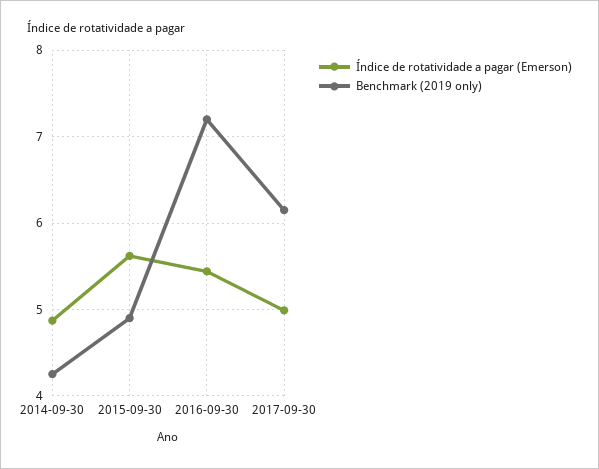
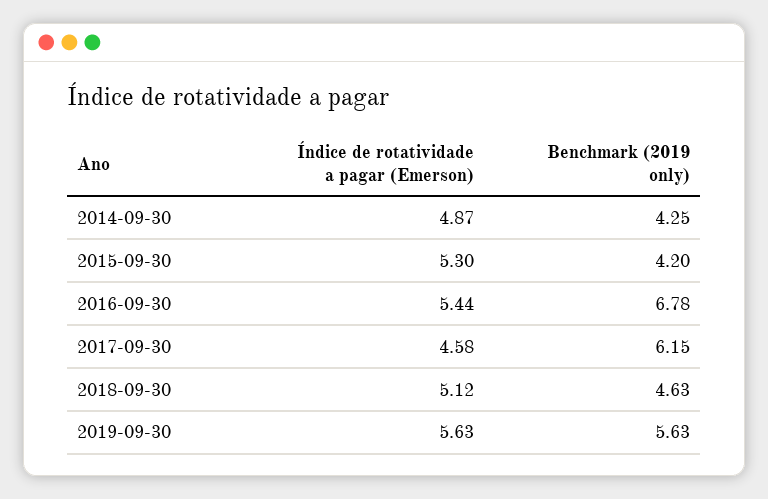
Índice de rotatividade a pagar (Emerson), 2015-09-30: 5.6 -> 5.3
Benchmark (2019 only), 2015-09-30: 4.9 -> 4.2
Benchmark (2019 only), 2016-09-30: 7.2 -> 6.78
Índice de rotatividade a pagar (Emerson), 2017-09-30: 5 -> 4.58
Índice de rotatividade a pagar (Emerson), 2018-09-30: none -> 5.12
Benchmark (2019 only), 2018-09-30: none -> 4.63
Índice de rotatividade a pagar (Emerson), 2019-09-30: none -> 5.63
Benchmark (2019 only), 2019-09-30: none -> 5.63

